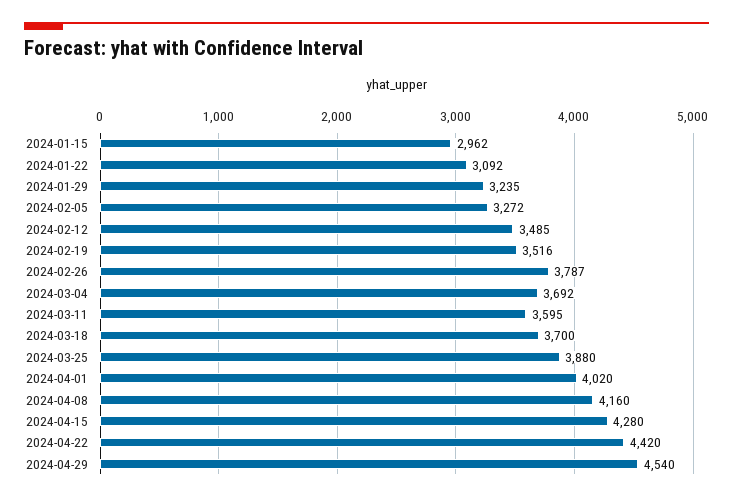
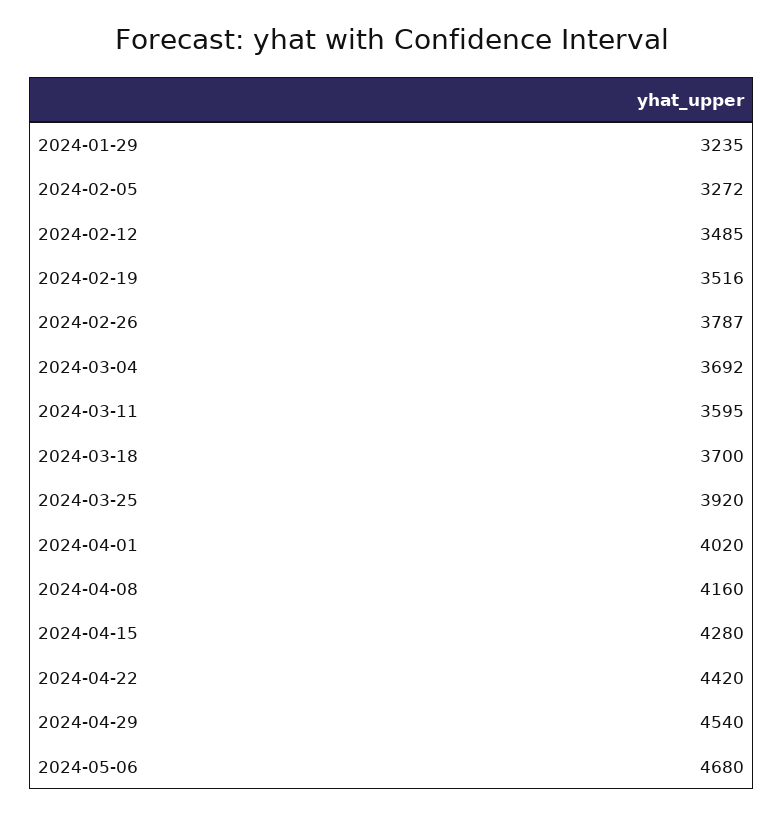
2024-01-15: 2962 -> none
2024-01-22: 3092 -> none
2024-03-25: 3880 -> 3920
2024-05-06: none -> 4680

